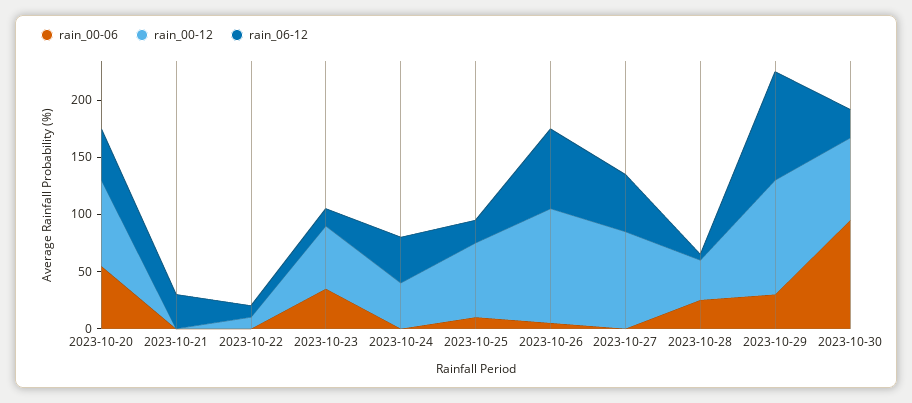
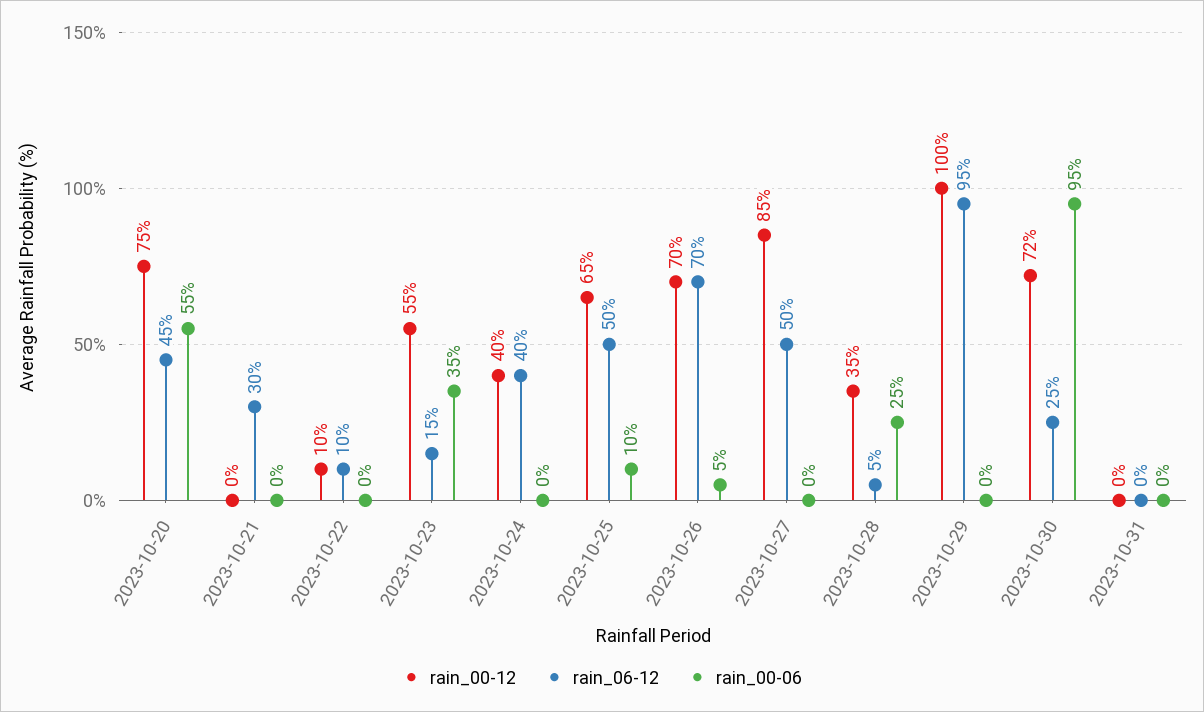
rain_06-12, 2023-10-25: 20 -> 50
rain_00-12, 2023-10-26: 100 -> 70
rain_00-06, 2023-10-29: 30 -> 0
rain_00-12, 2023-10-31: none -> 0
rain_06-12, 2023-10-31: none -> 0
rain_00-06, 2023-10-31: none -> 0

